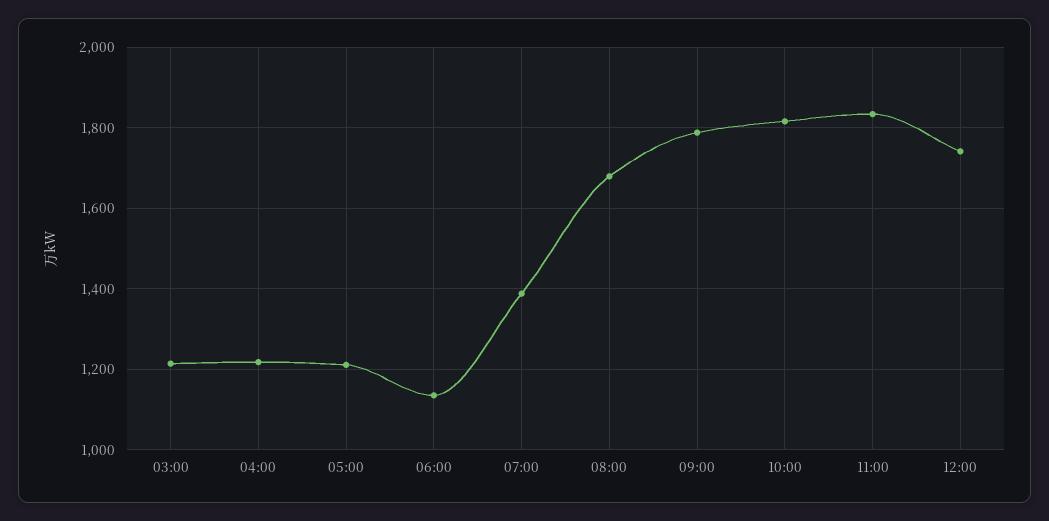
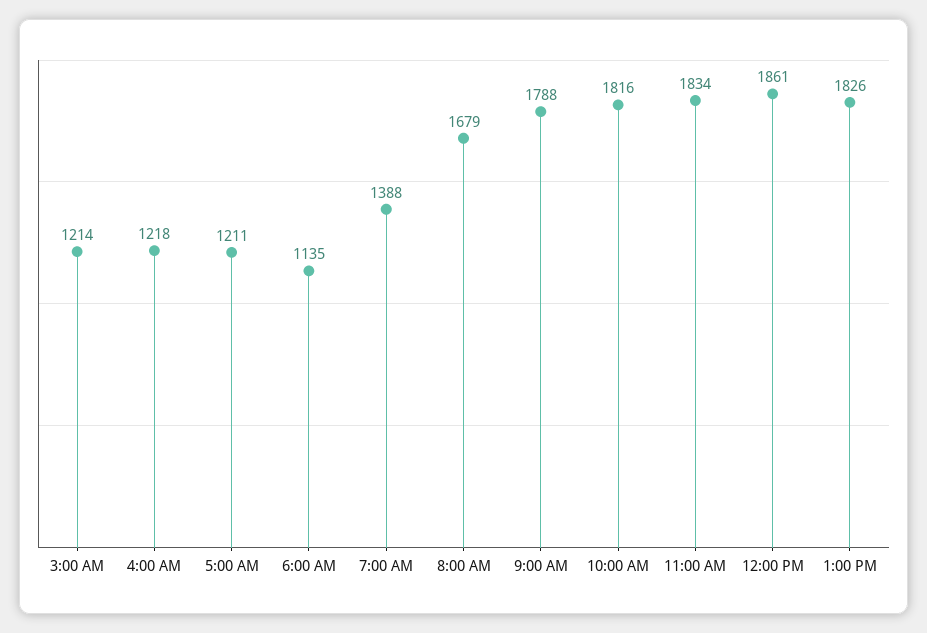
12:00: 1740 -> 1861
1:00 PM: none -> 1826

